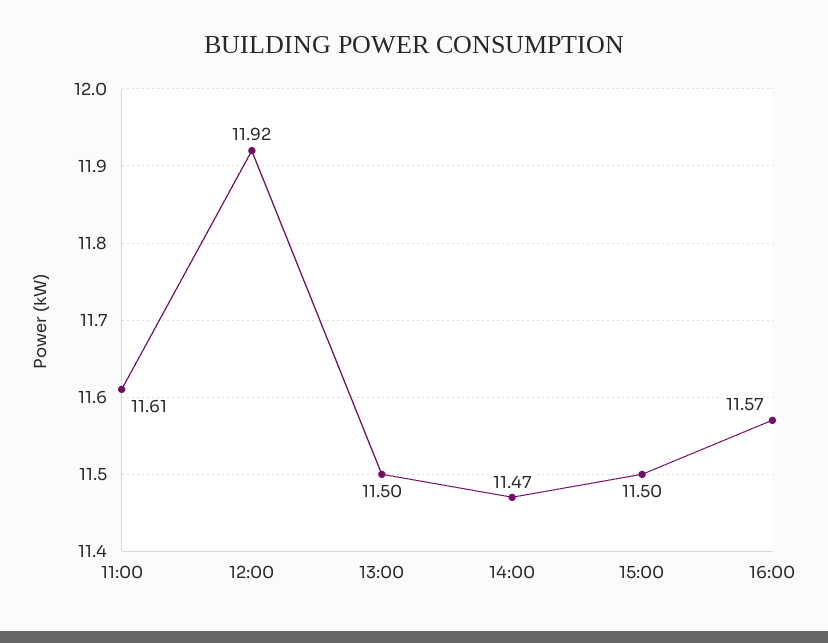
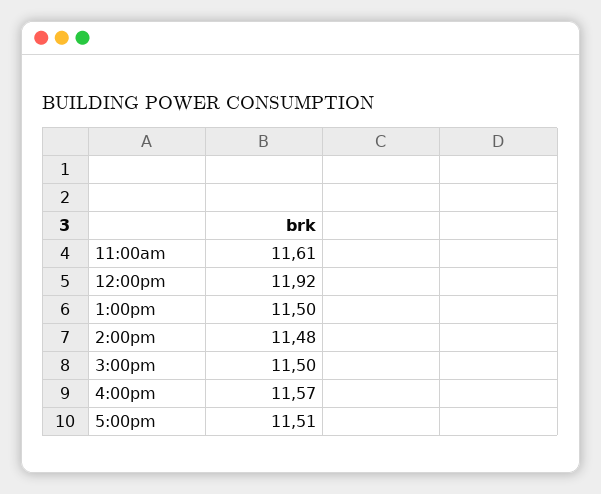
14:00: 11.47 -> 11.48
5:00pm: none -> 11.51

